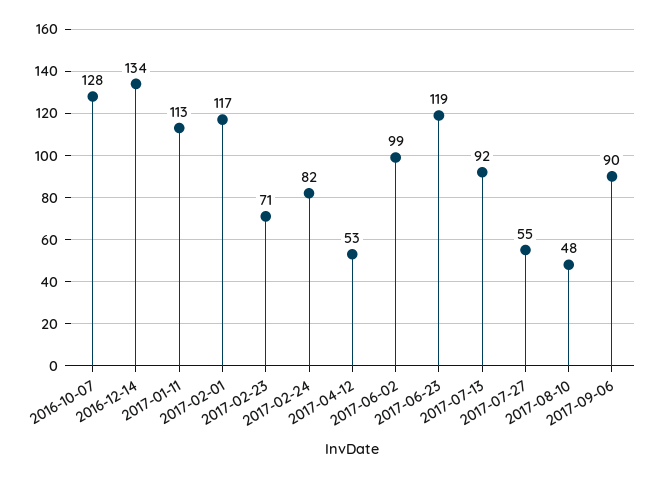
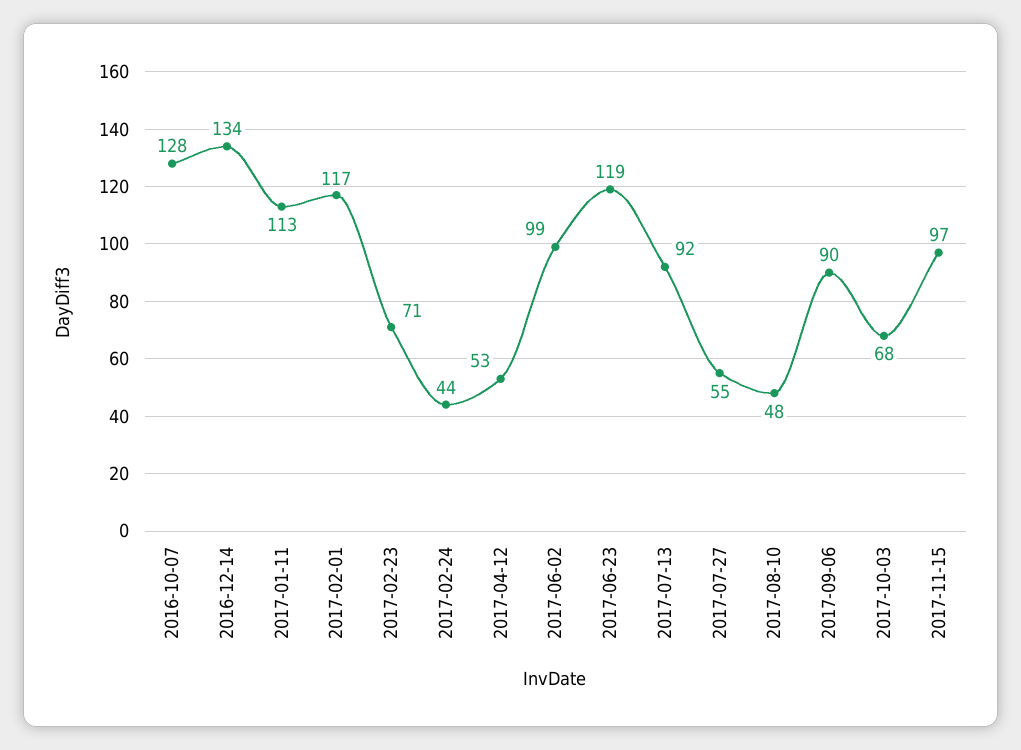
2017-02-24: 82 -> 44
2017-10-03: none -> 68
2017-11-15: none -> 97

